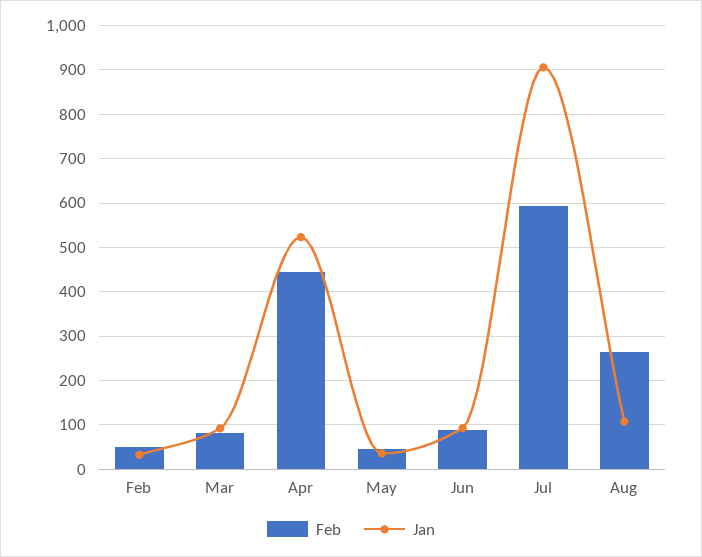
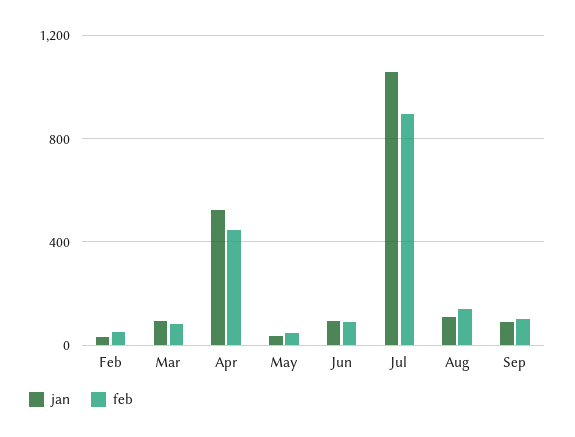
Feb, Jul: 600 -> 900
Jan, Jul: 900 -> 1050
Feb, Aug: 260 -> 150
Jan, Sep: none -> 100
Feb, Sep: none -> 100

